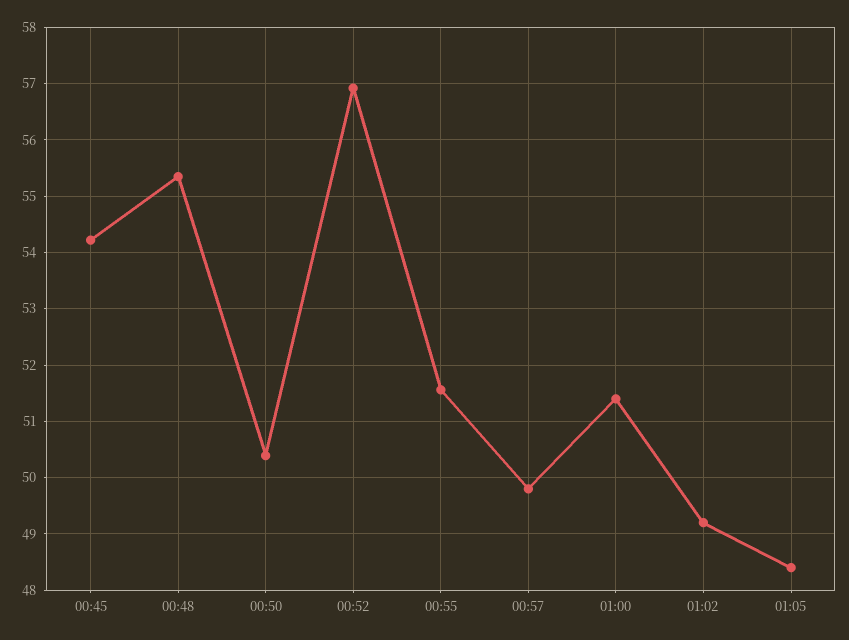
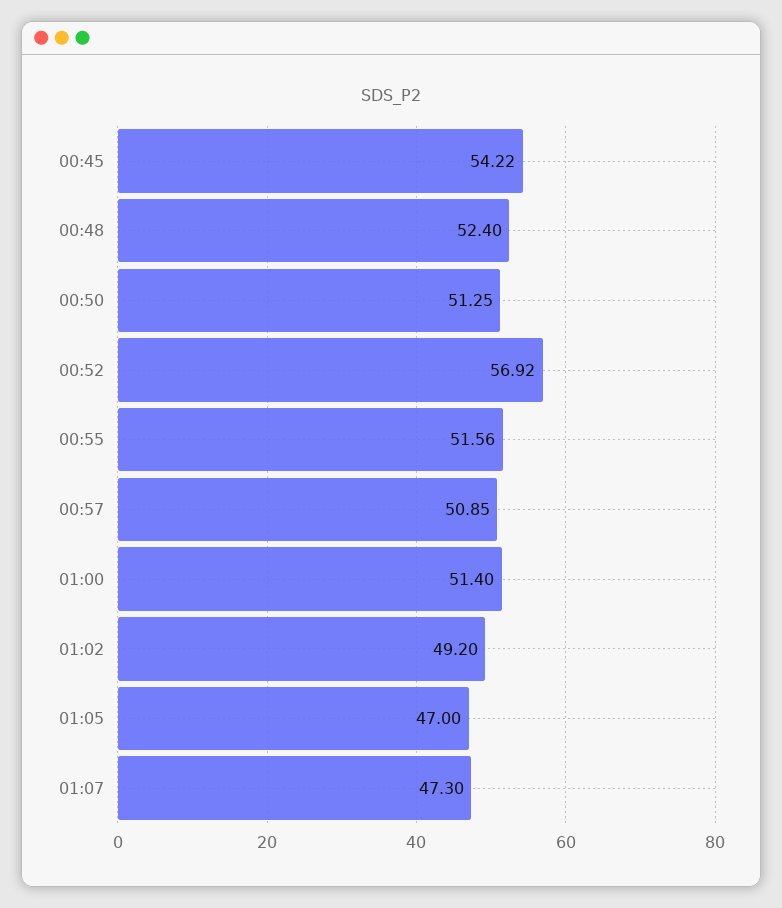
00:48: 55.4 -> 52.4
00:50: 50.4 -> 51.25
00:57: 49.8 -> 50.85
01:05: 48.4 -> 47
01:07: none -> 47.3

